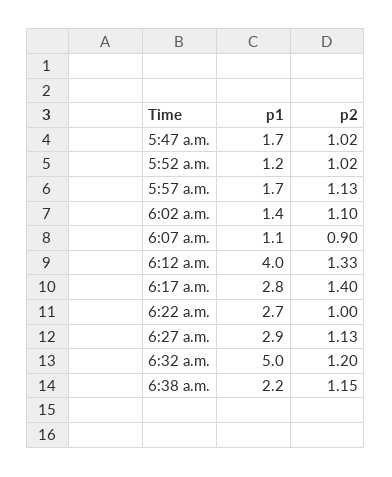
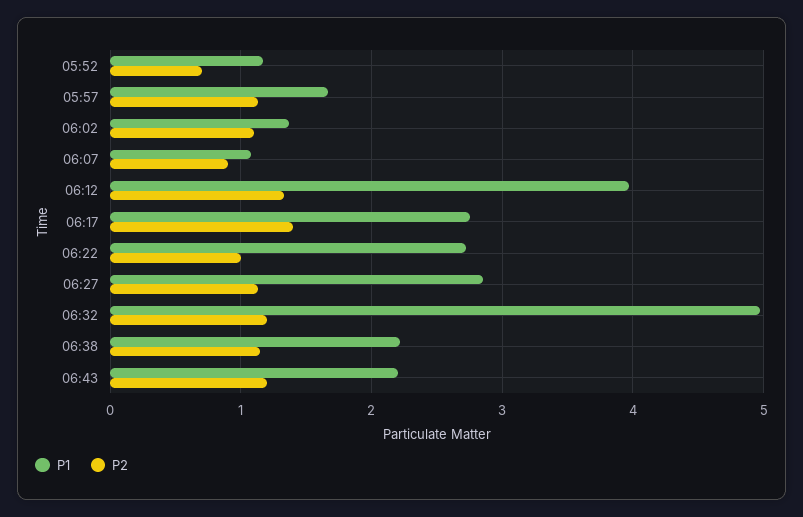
p1, 5:47 a.m.: 1.7 -> none
p2, 5:47 a.m.: 1.02 -> none
p2, 5:52 a.m.: 1.02 -> 0.7
p1, 06:43: none -> 2.2
p2, 06:43: none -> 1.2

